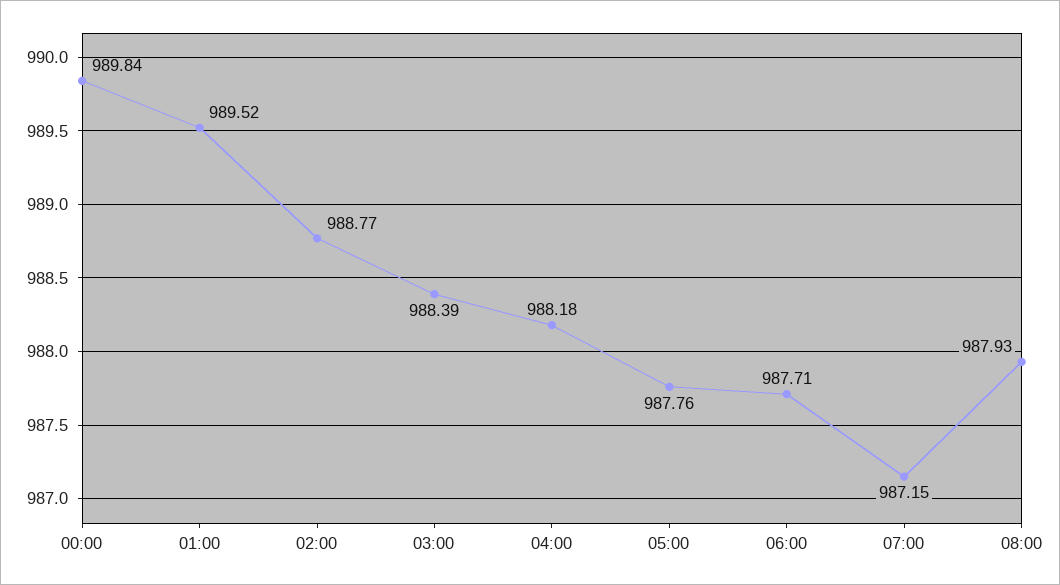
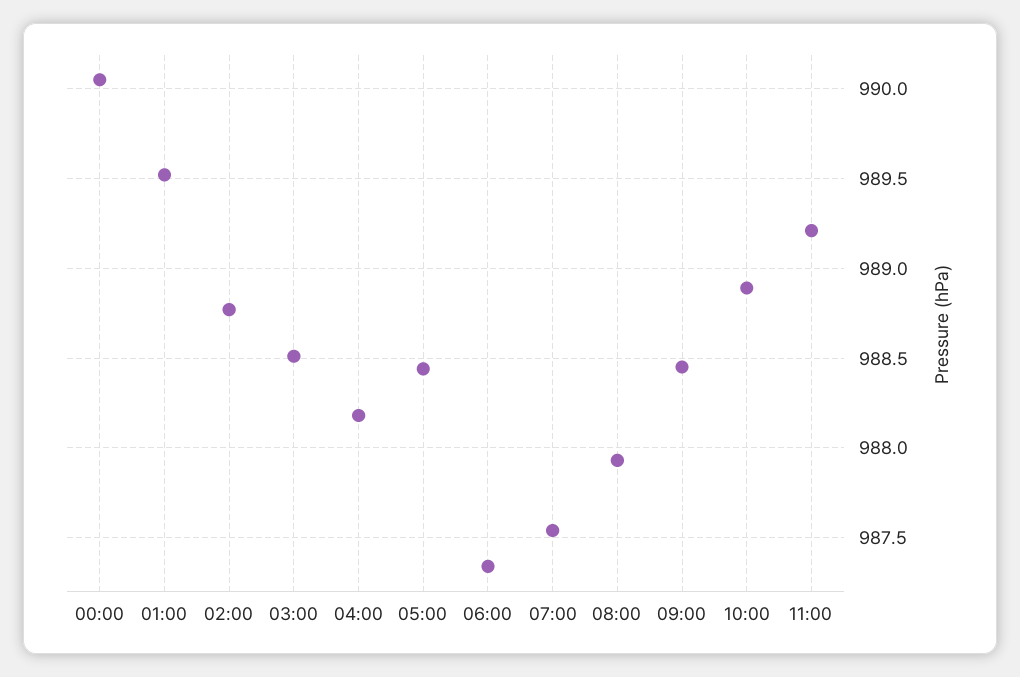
00:00: 989.84 -> 990.05
03:00: 988.39 -> 988.5
05:00: 987.76 -> 988.45
06:00: 987.71 -> 987.35
07:00: 987.15 -> 987.55
09:00: none -> 988.45
10:00: none -> 988.9
11:00: none -> 989.2

